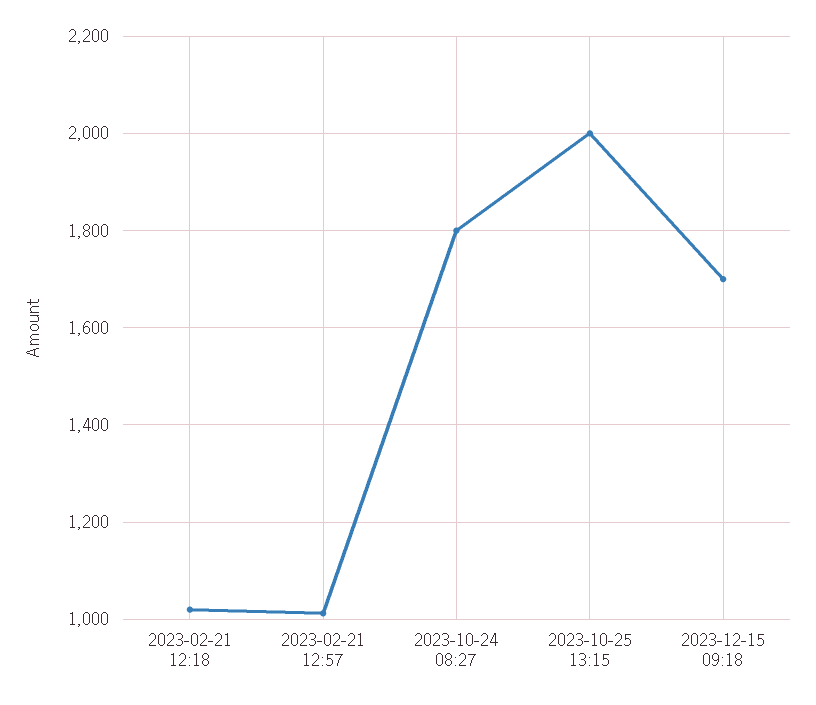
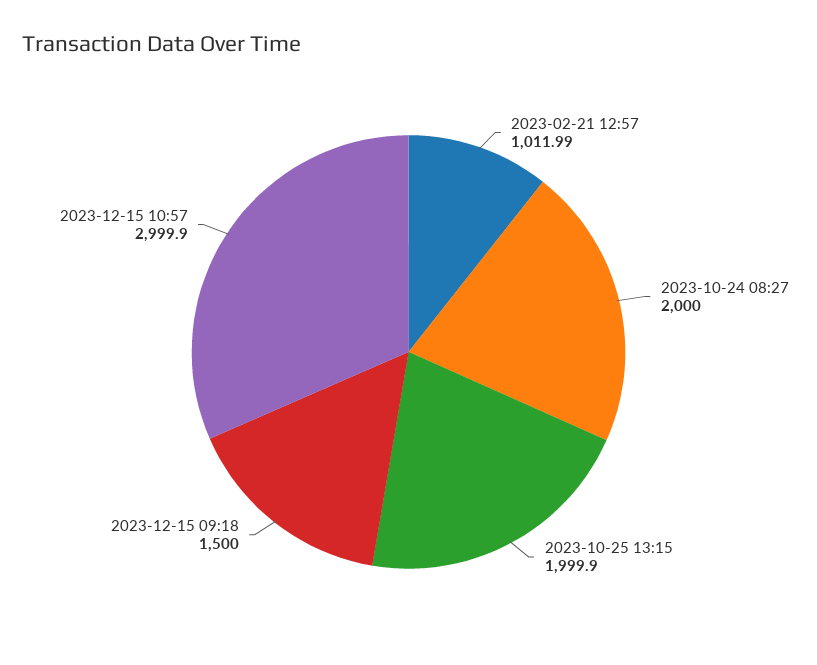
2023-02-21 12:18: 1020 -> none
2023-10-24 08:27: 1800 -> 2000
2023-12-15 09:18: 1700 -> 1500
2023-12-15 10:57: none -> 2999.9

